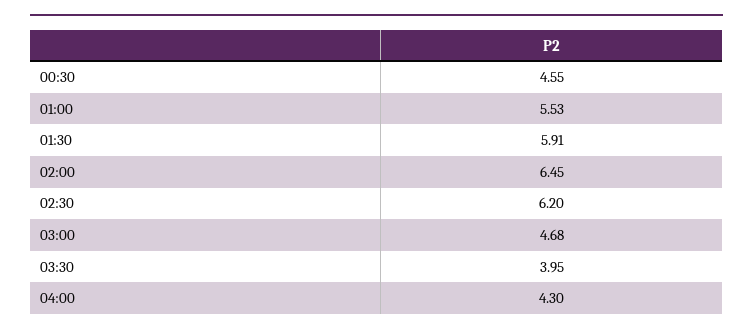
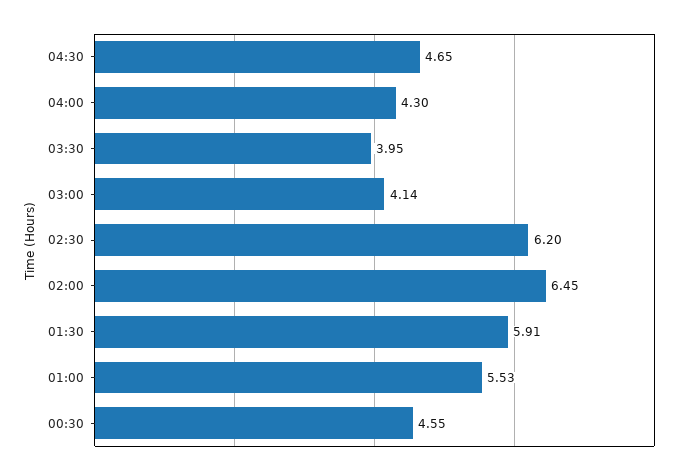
03:00: 4.68 -> 4.14
04:30: none -> 4.65

